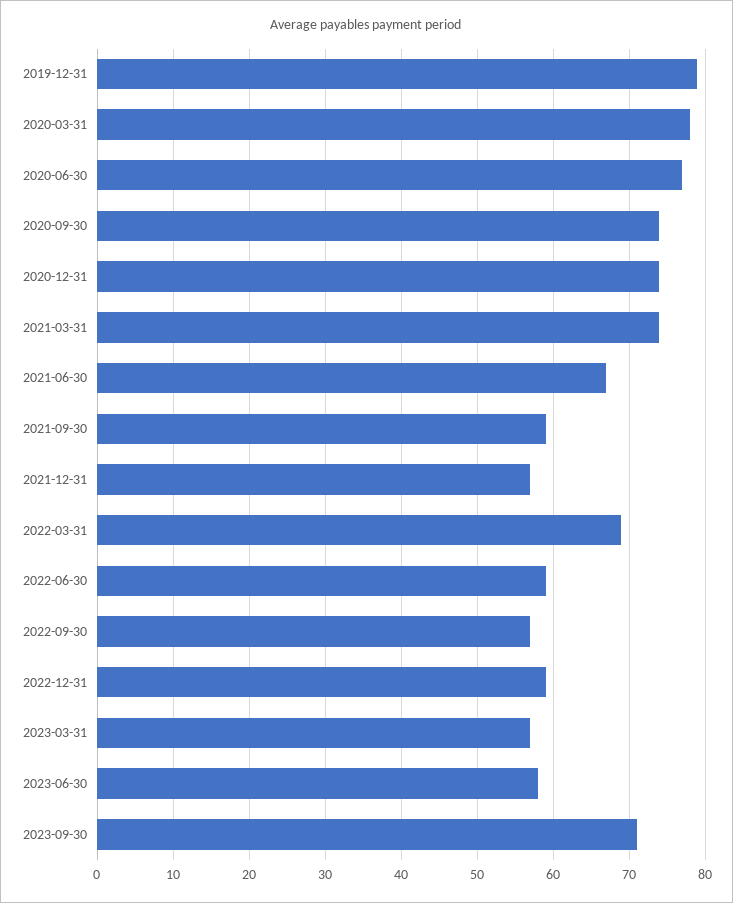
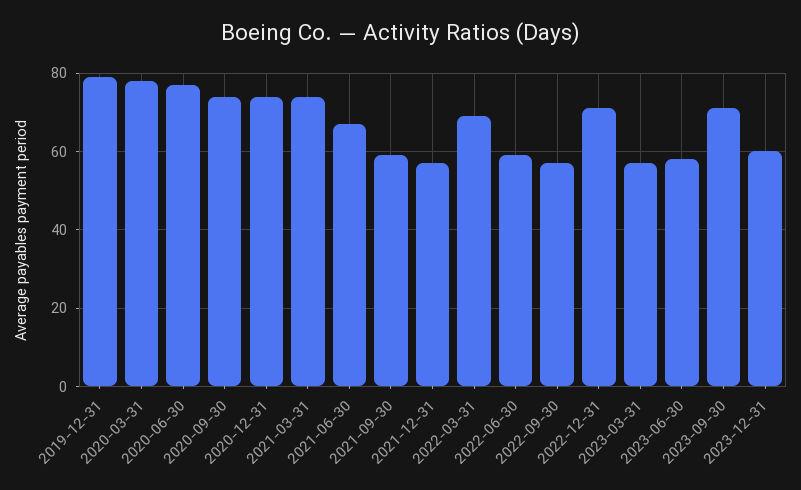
2022-12-31: 59 -> 70
2023-12-31: none -> 60

